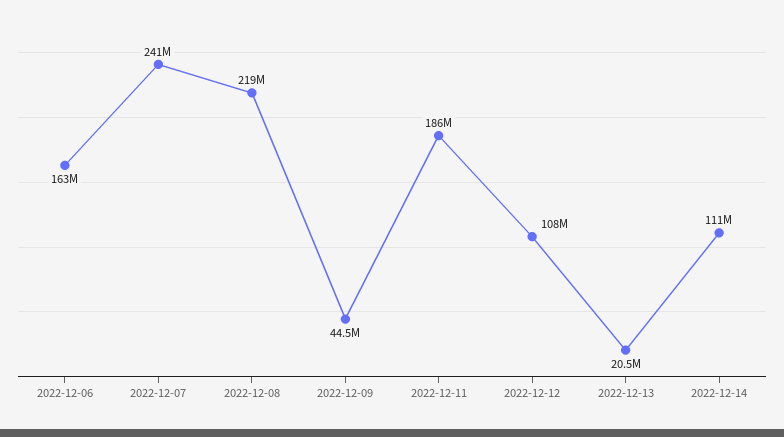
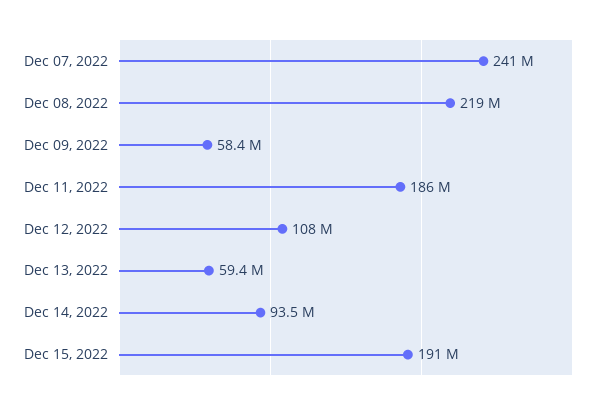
2022-12-06: 163000000 -> none
2022-12-09: 44500000 -> 58400000
2022-12-13: 20500000 -> 59400000
2022-12-14: 111000000 -> 93500000
Dec 15, 2022: none -> 191000000

